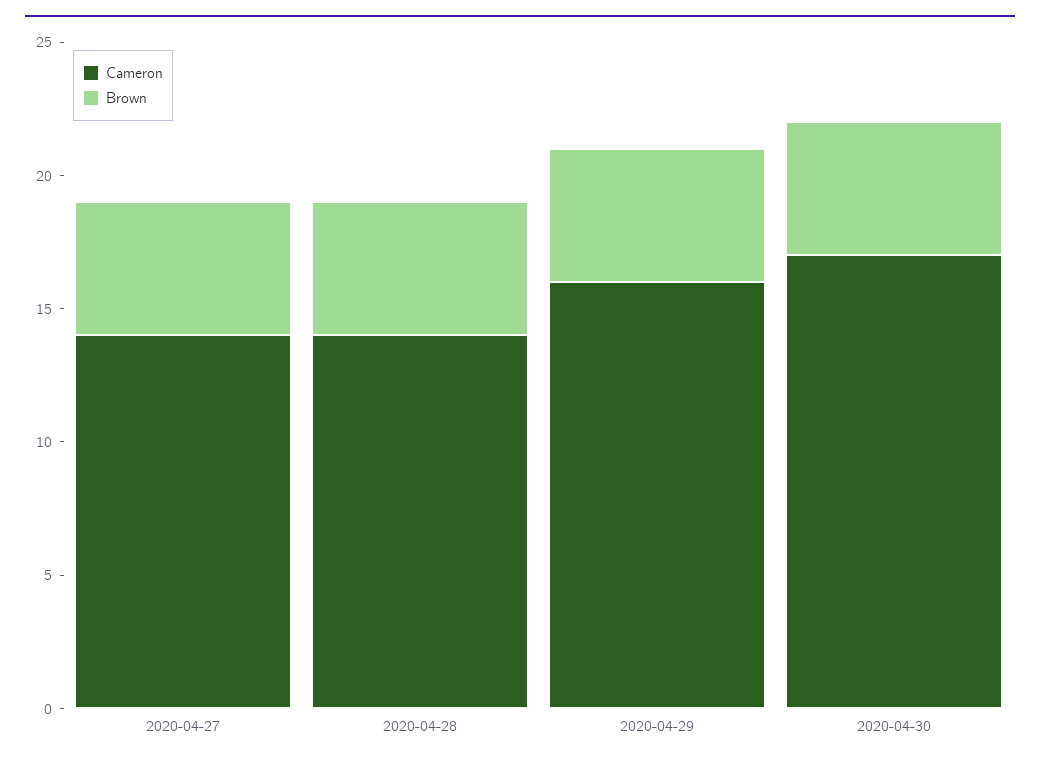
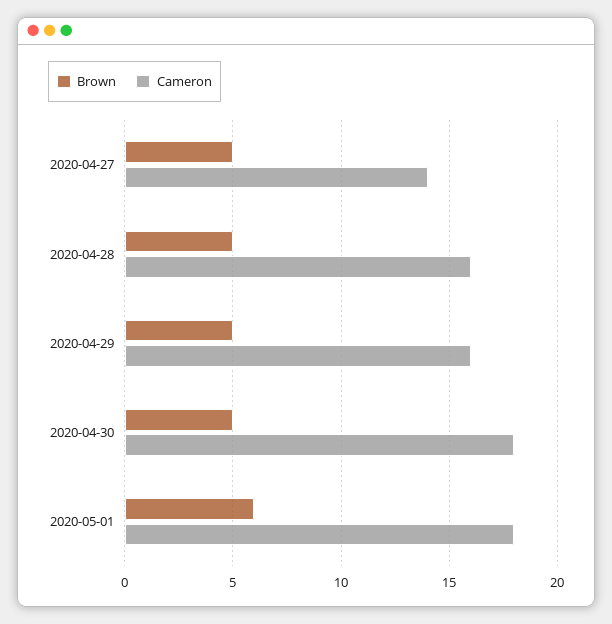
Cameron, 2020-04-28: 14 -> 16
Cameron, 2020-04-30: 17 -> 18
Brown, 2020-05-01: none -> 6
Cameron, 2020-05-01: none -> 18

